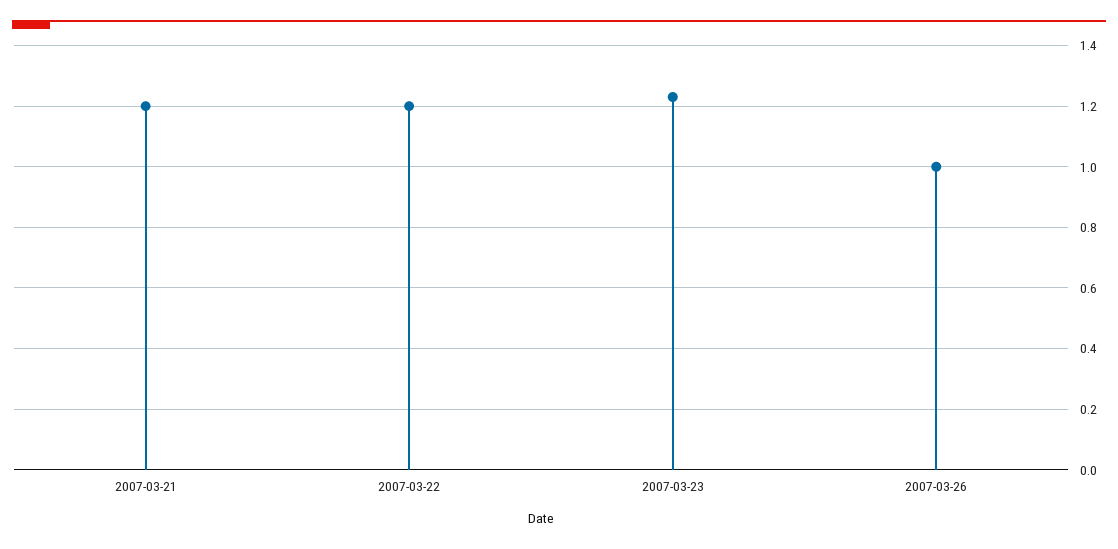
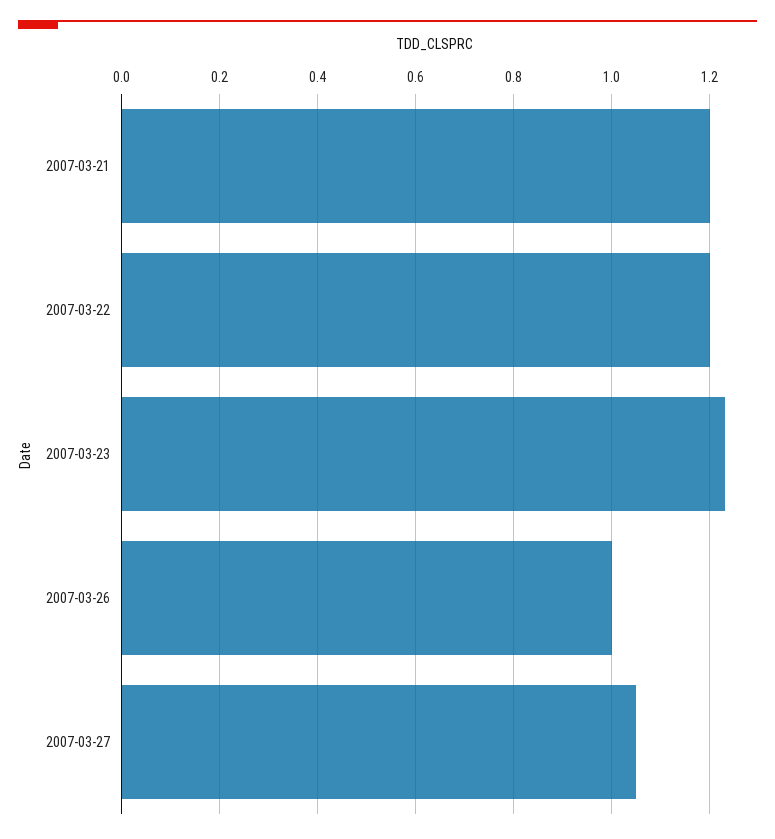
2007-03-27: none -> 1.05

